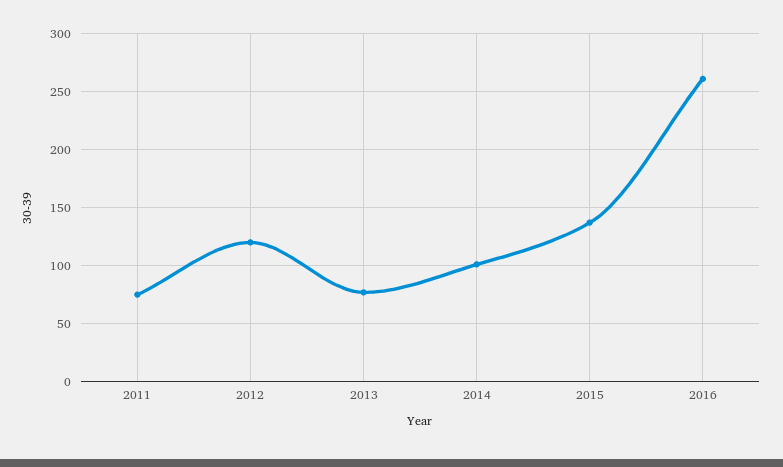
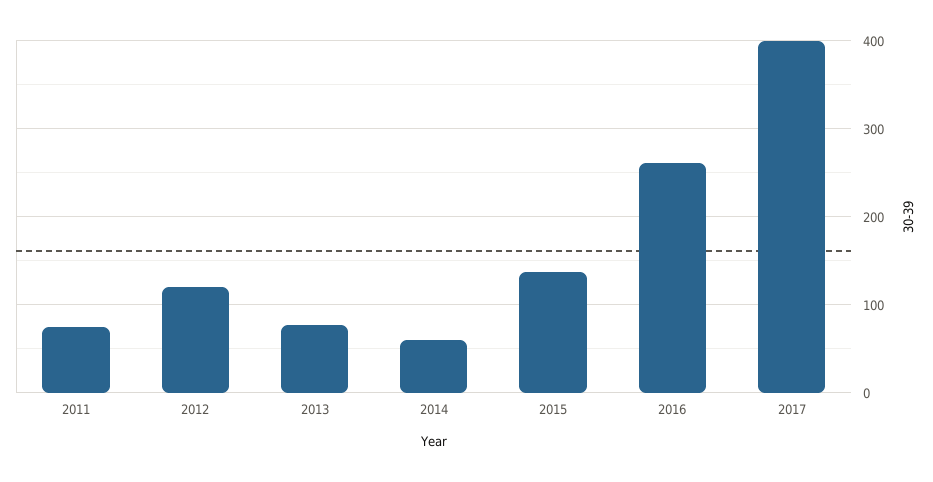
2014: 100 -> 60
2017: none -> 400

